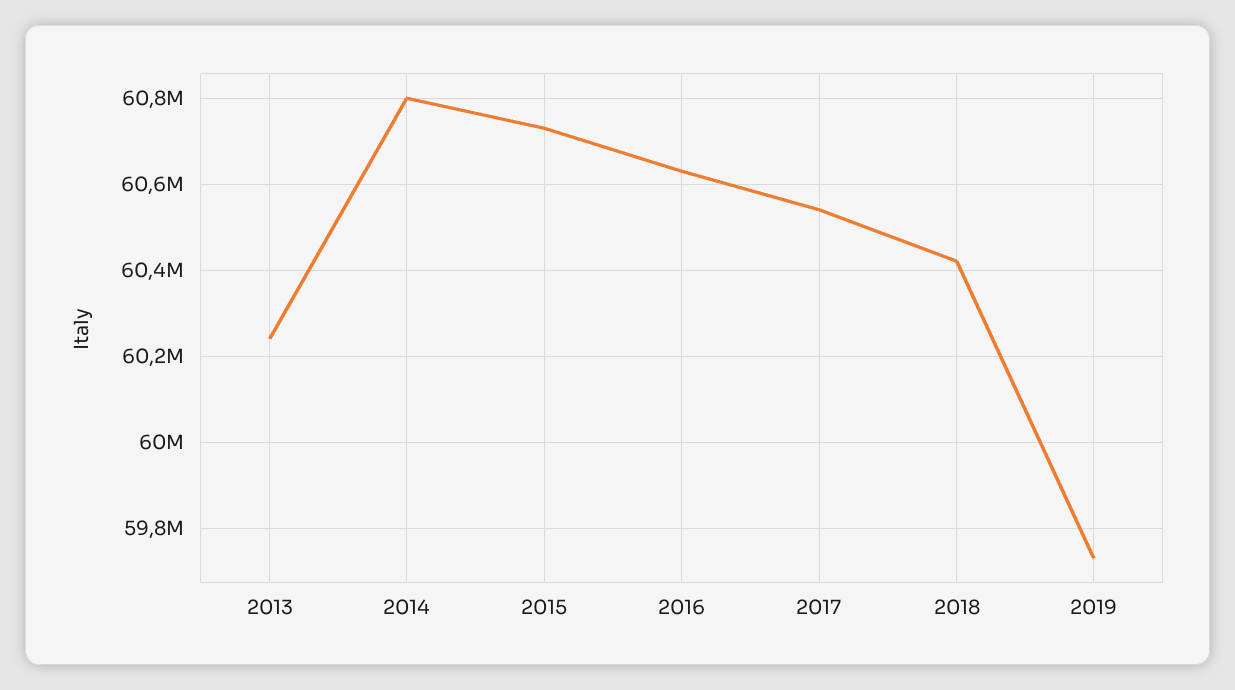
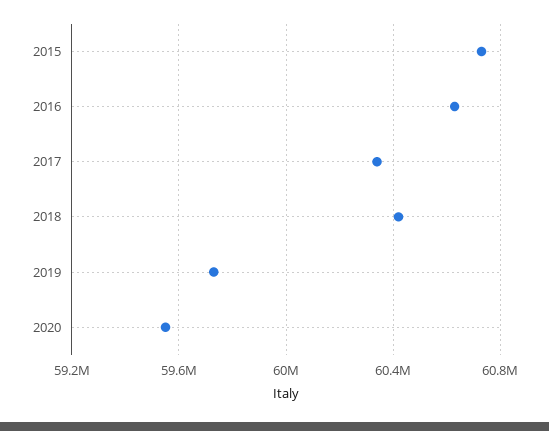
2013: 60240000 -> none
2014: 60800000 -> none
2017: 60540000 -> 60350000
2020: none -> 59550000

